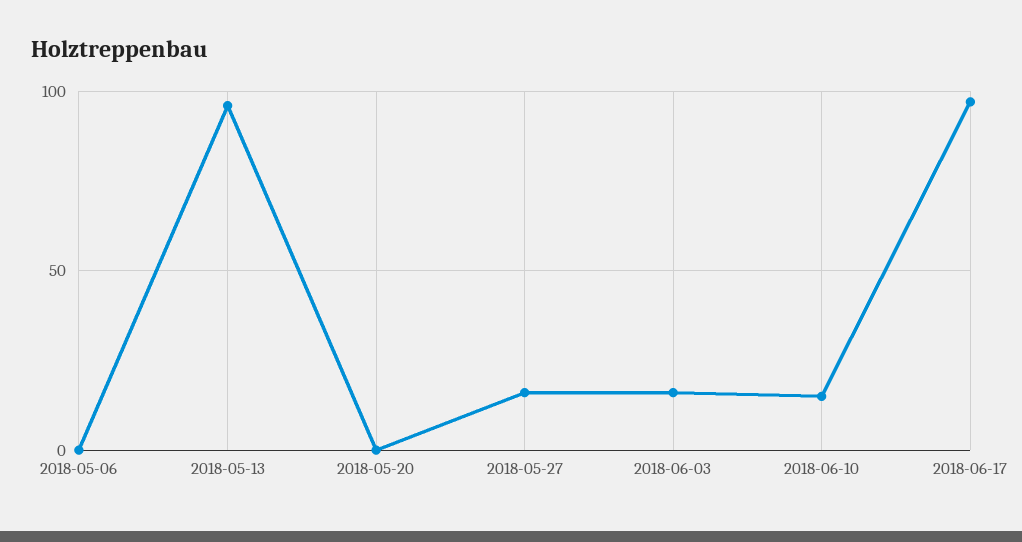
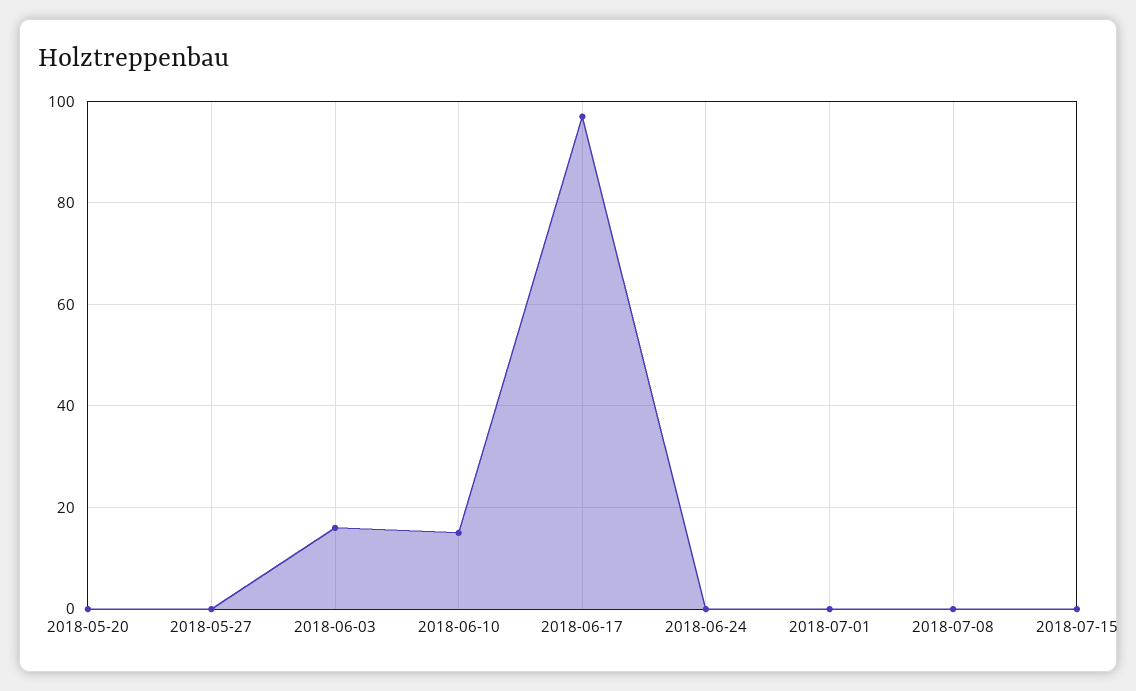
2018-05-06: 0 -> none
2018-05-13: 95 -> none
2018-05-27: 15 -> 0
2018-06-24: none -> 0
2018-07-01: none -> 0
2018-07-08: none -> 0
2018-07-15: none -> 0

